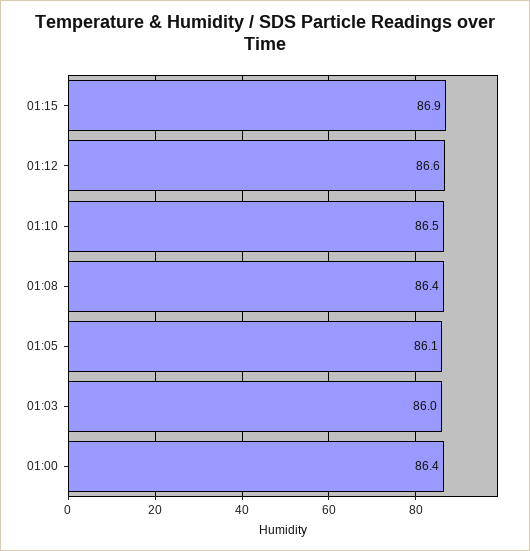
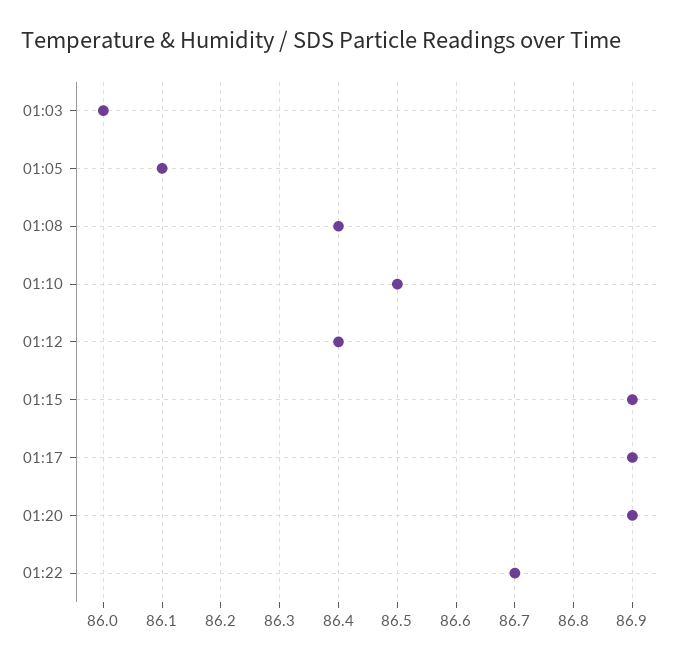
01:12: 86.6 -> 86.4
01:00: 86.4 -> none
01:17: none -> 86.9
01:20: none -> 86.9
01:22: none -> 86.7

